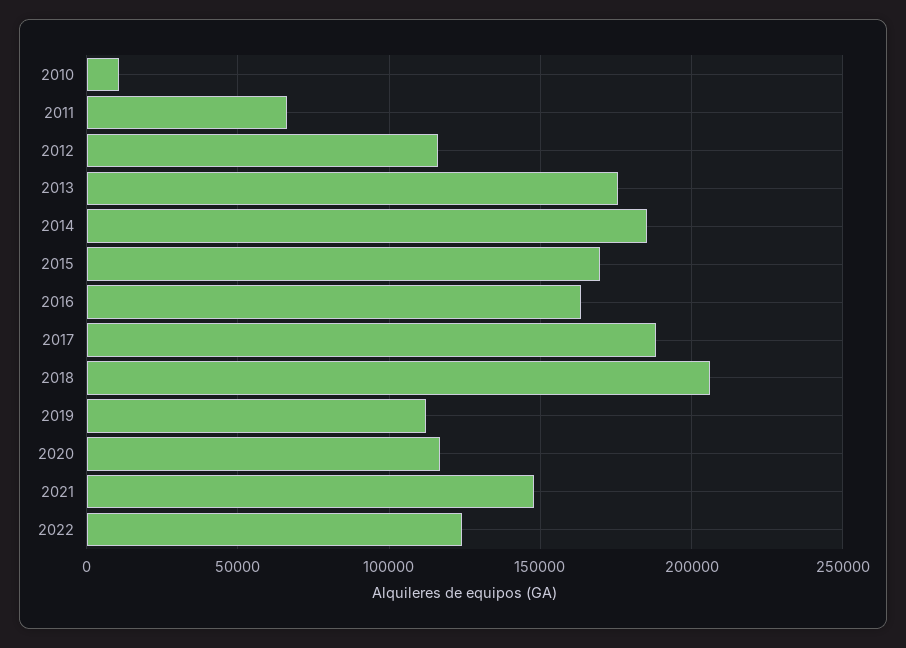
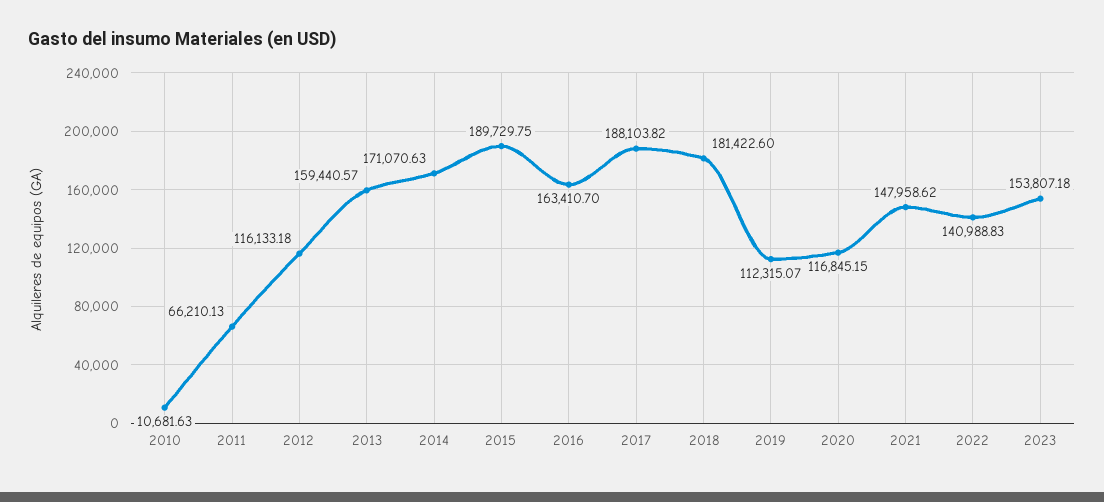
2013: 175000 -> 159440.57
2014: 185000 -> 171070.63
2015: 170000 -> 189729.75
2018: 205000 -> 181422.6
2022: 125000 -> 140988.83
2023: none -> 153807.18

